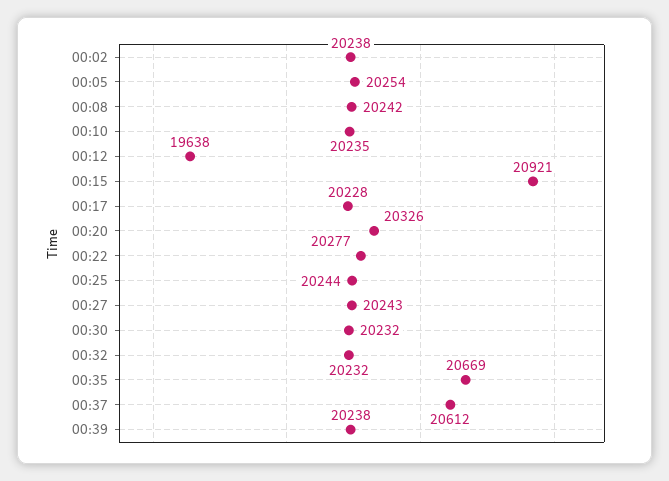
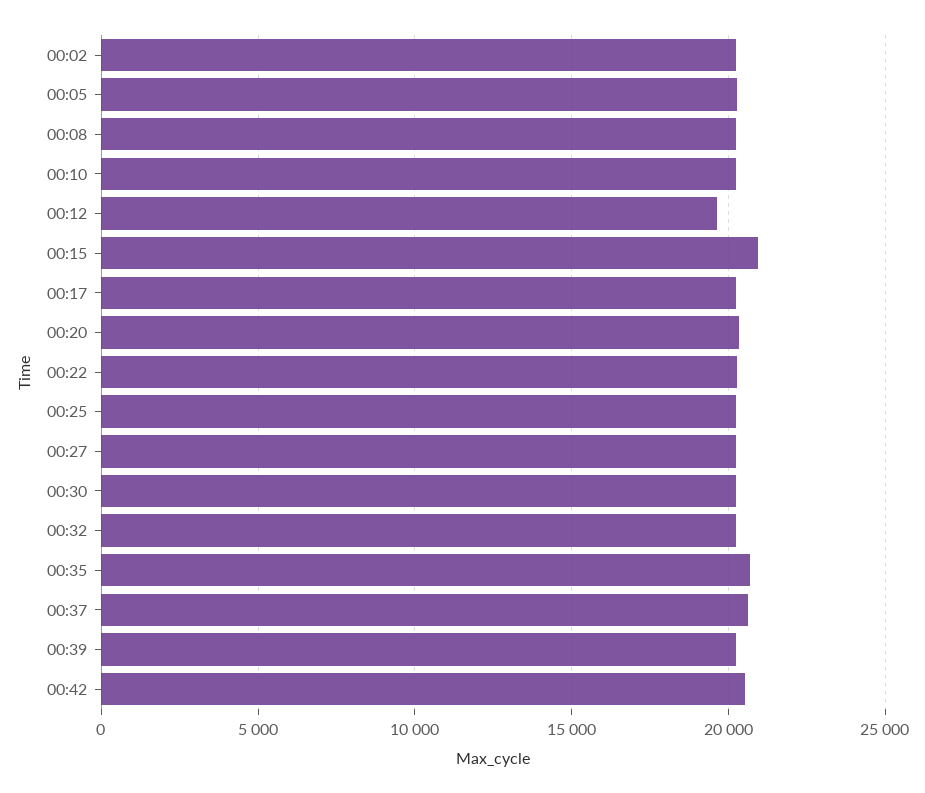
00:42: none -> 20500

